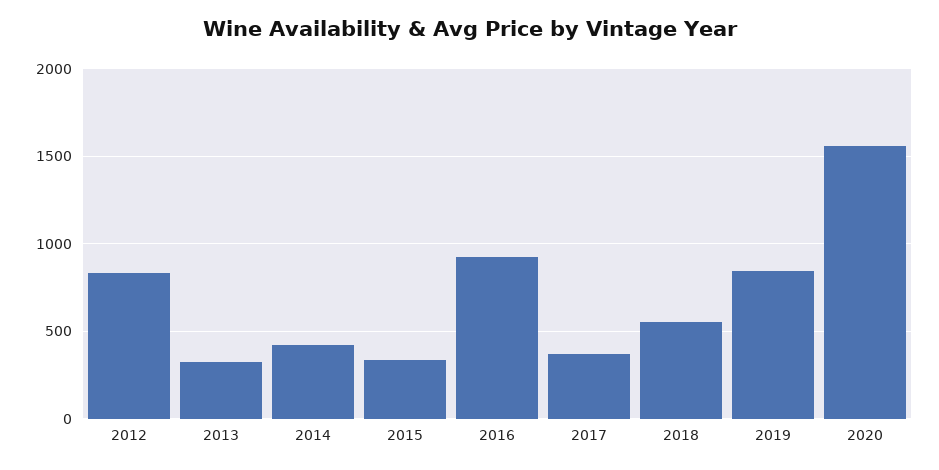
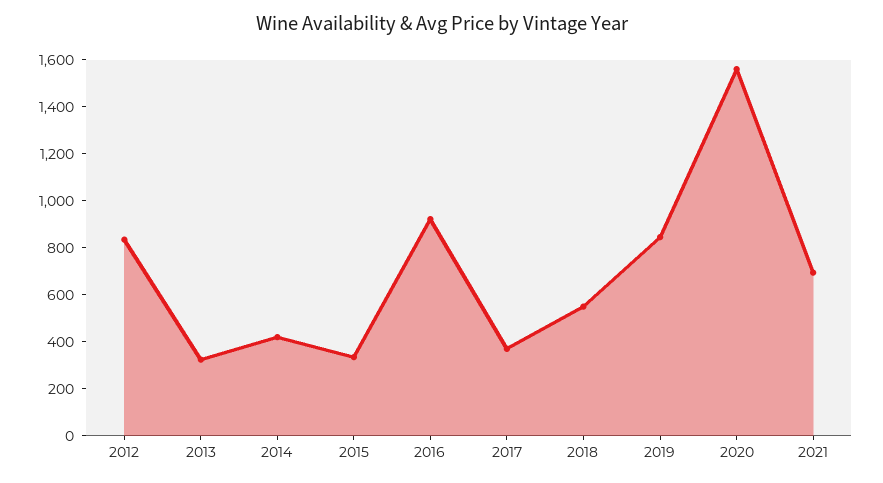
2021: none -> 700

